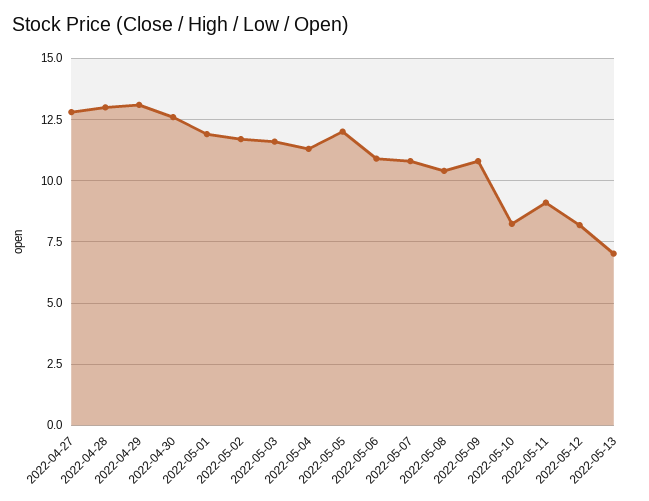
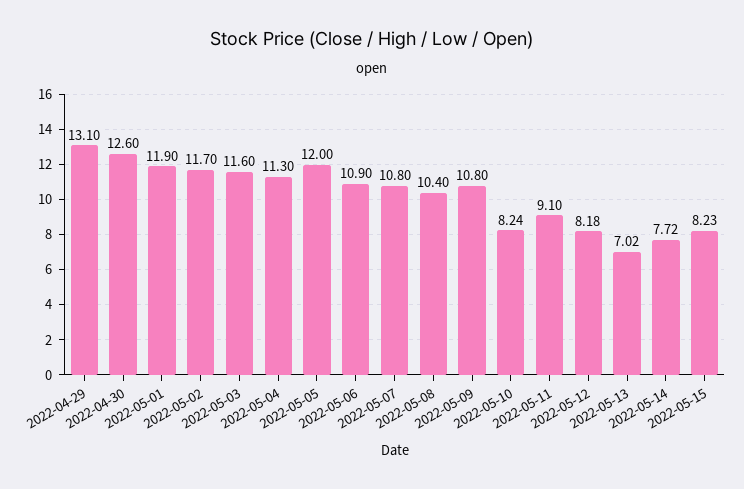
2022-04-27: 12.75 -> none
2022-04-28: 13 -> none
2022-05-14: none -> 7.72
2022-05-15: none -> 8.23

